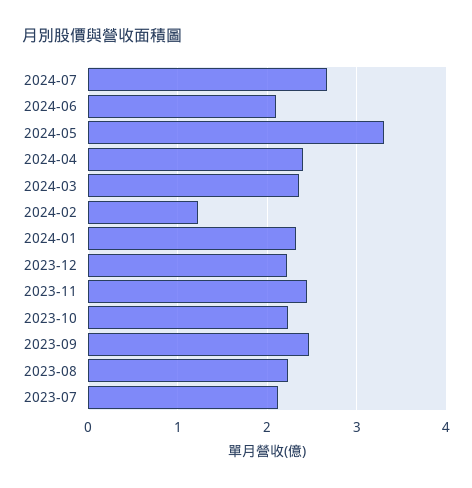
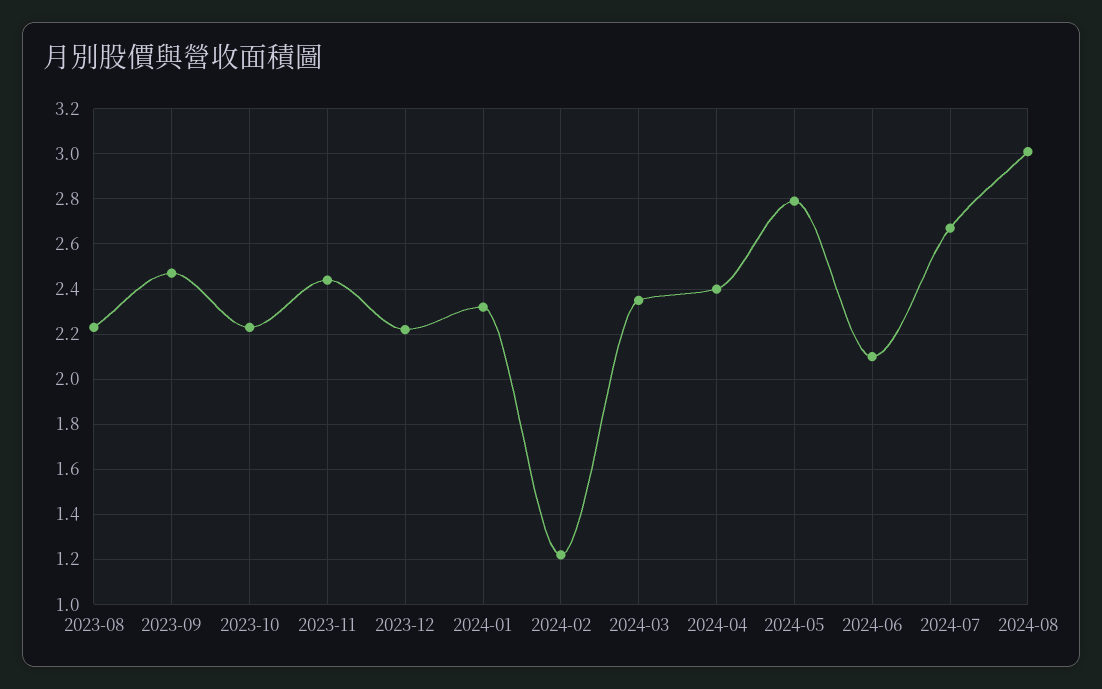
2024-05: 3.3 -> 2.8
2023-07: 2.1 -> none
2024-08: none -> 3

